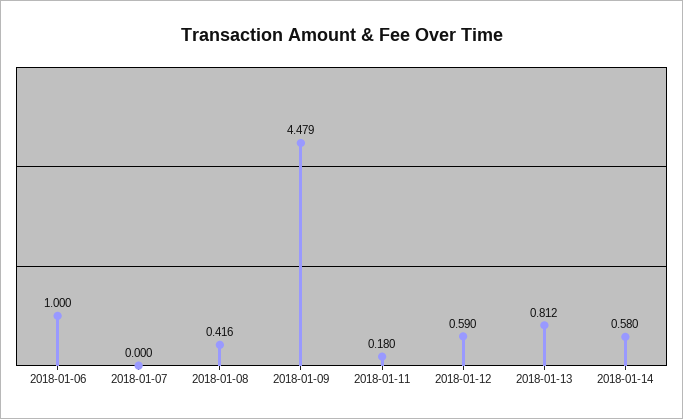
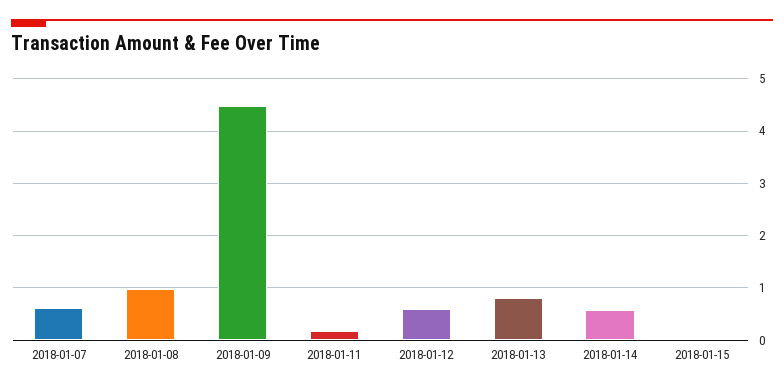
2018-01-06: 1 -> none
2018-01-07: 0 -> 0.6
2018-01-08: 0.416 -> 1
2018-01-15: none -> 0

